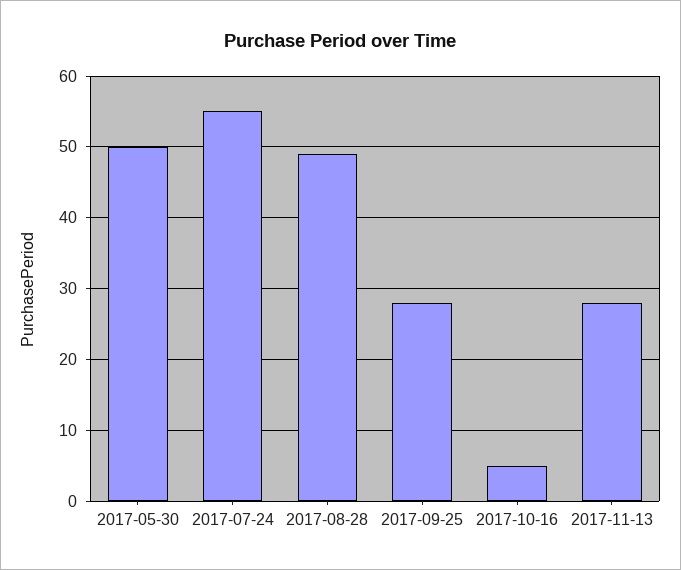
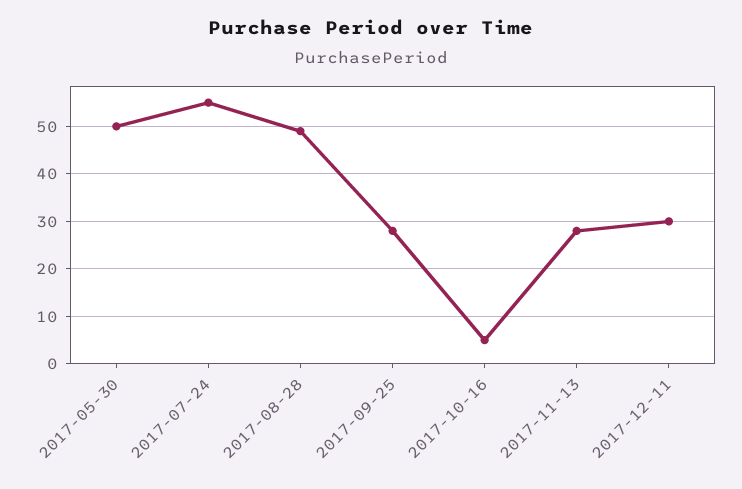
2017-12-11: none -> 30

